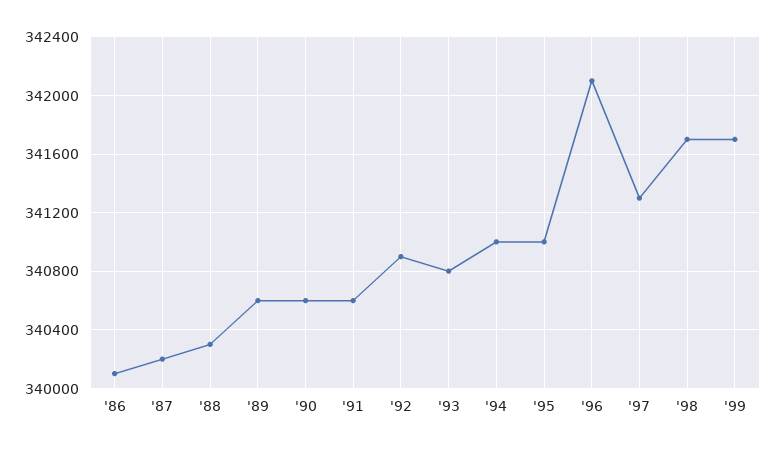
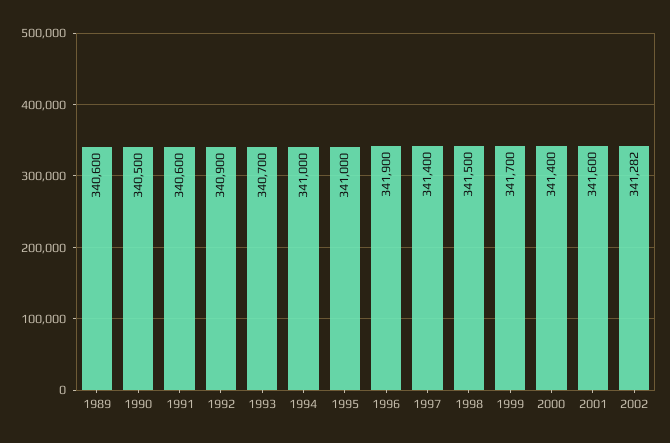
'86: 340100 -> none
'87: 340200 -> none
'88: 340300 -> none
'90: 340600 -> 340500
'93: 340800 -> 340700
'96: 342100 -> 341900
'97: 341300 -> 341400
'98: 341700 -> 341500
2000: none -> 341400
2001: none -> 341600
2002: none -> 341282

